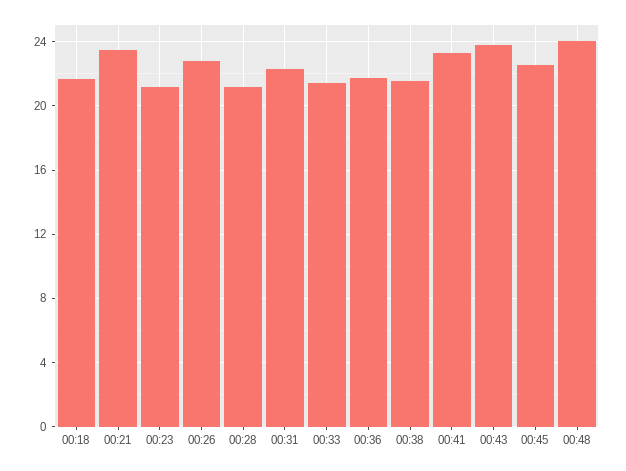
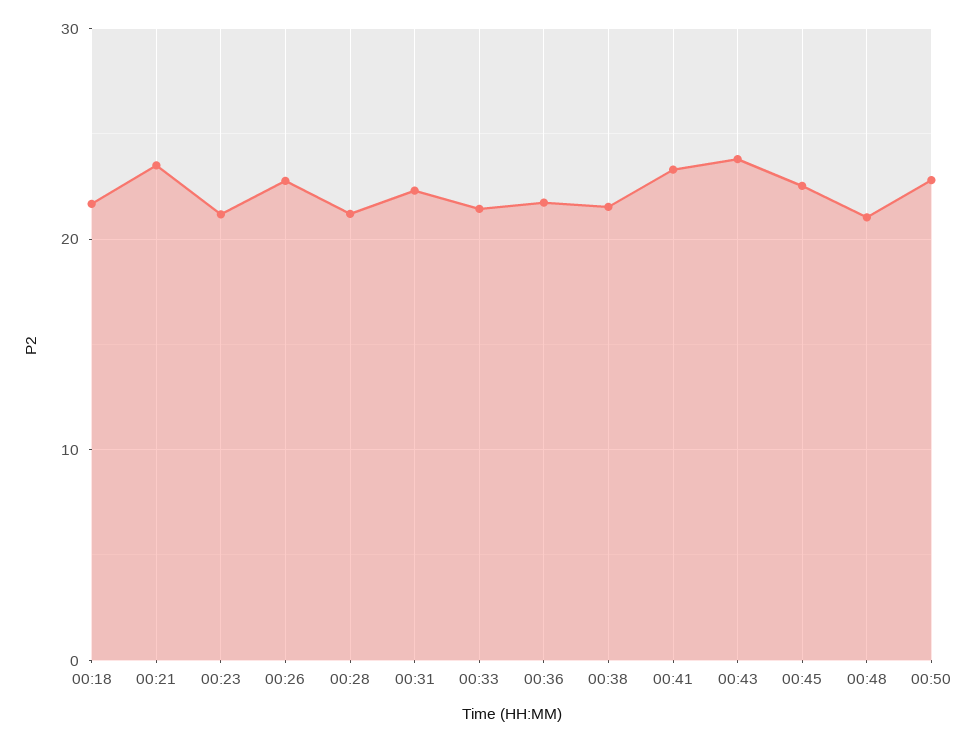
00:48: 24 -> 21
00:50: none -> 23

